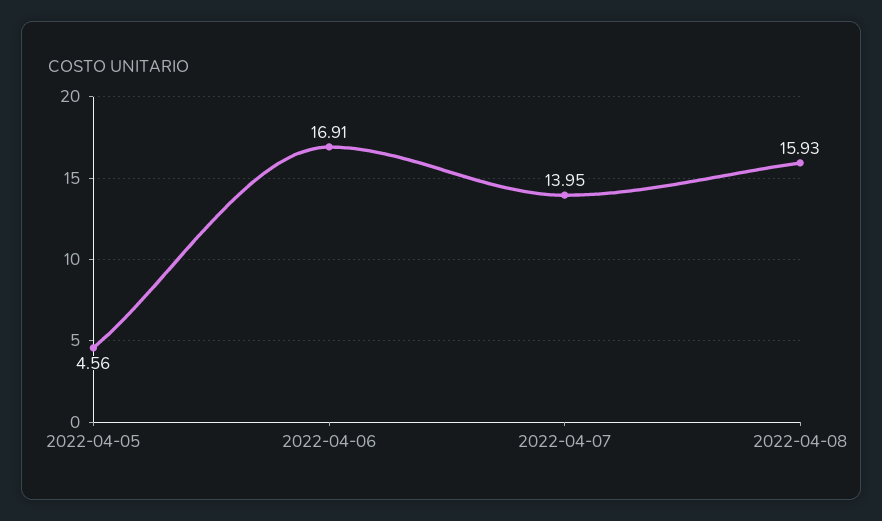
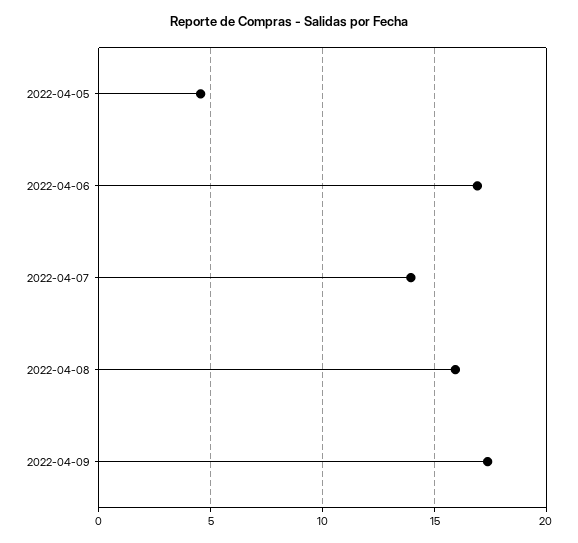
2022-04-09: none -> 17.5

